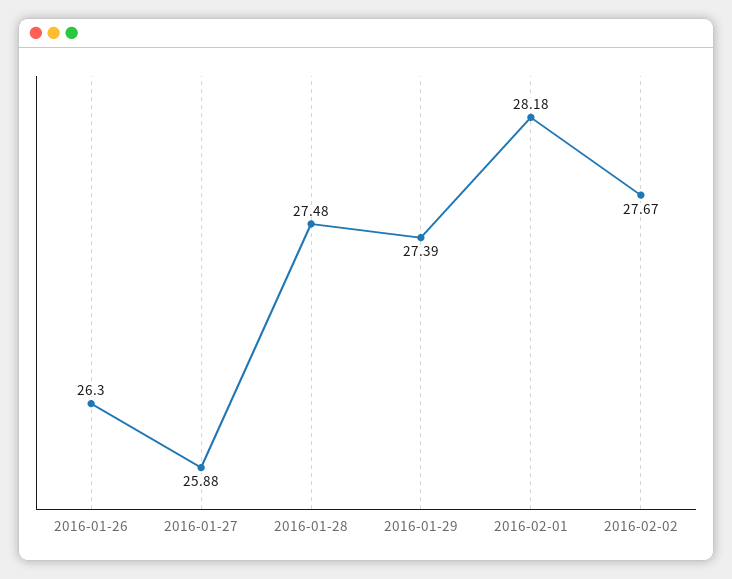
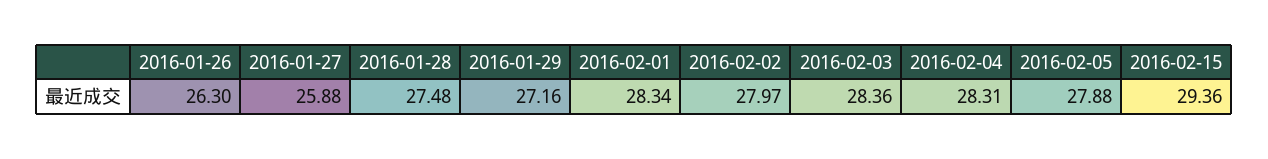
2016-01-29: 27.39 -> 27.16
2016-02-01: 28.18 -> 28.34
2016-02-02: 27.67 -> 27.97
2016-02-03: none -> 28.36
2016-02-04: none -> 28.31
2016-02-05: none -> 27.88
2016-02-15: none -> 29.36

